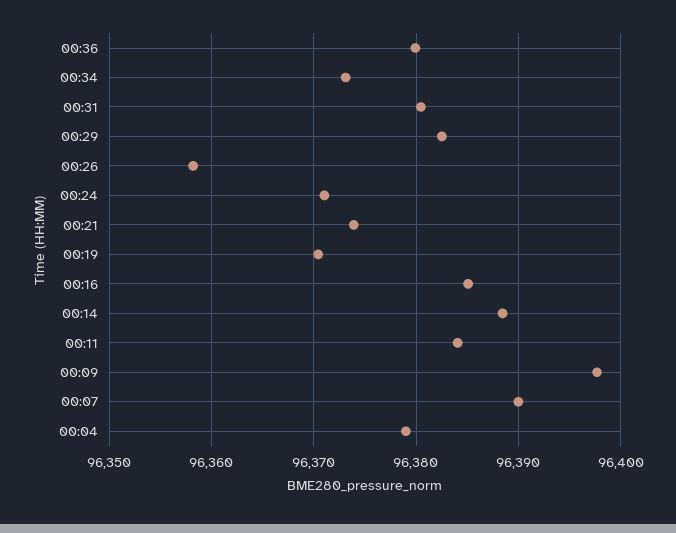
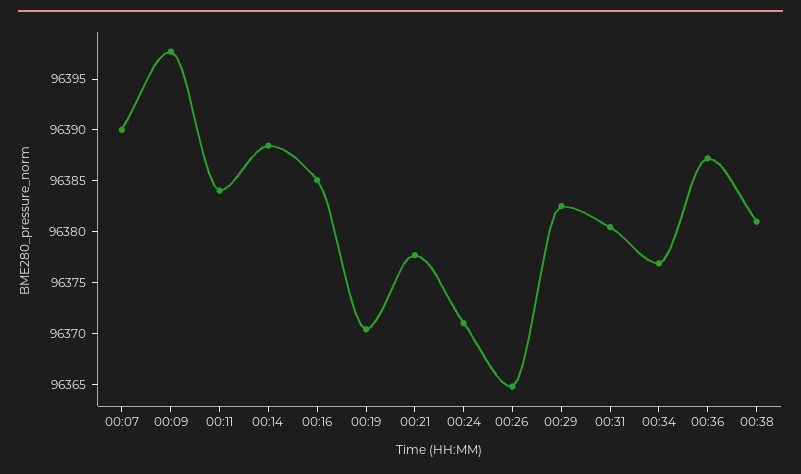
00:36: 96380 -> 96387
00:34: 96373 -> 96377
00:26: 96358 -> 96365
00:21: 96374 -> 96378
00:04: 96379 -> none
00:38: none -> 96381

